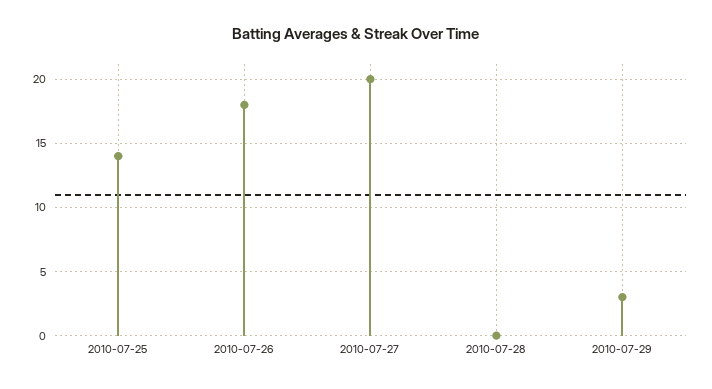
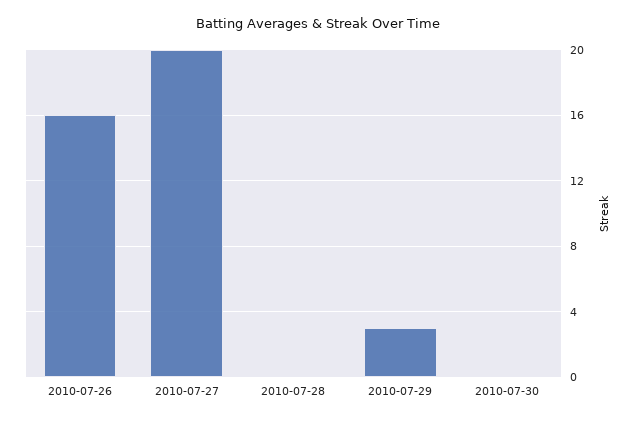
2010-07-25: 14 -> none
2010-07-26: 18 -> 16
2010-07-30: none -> 0

